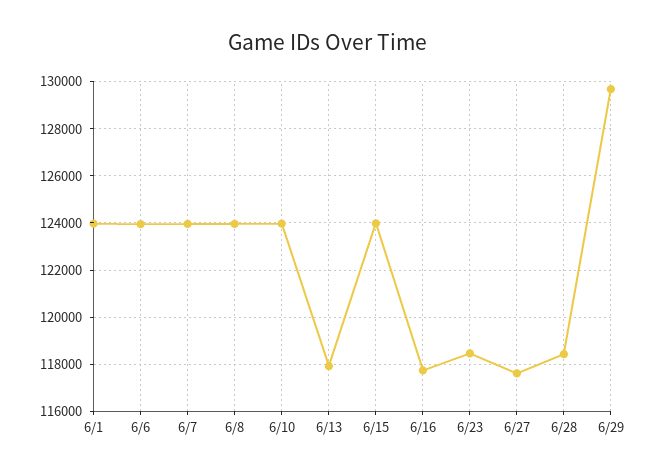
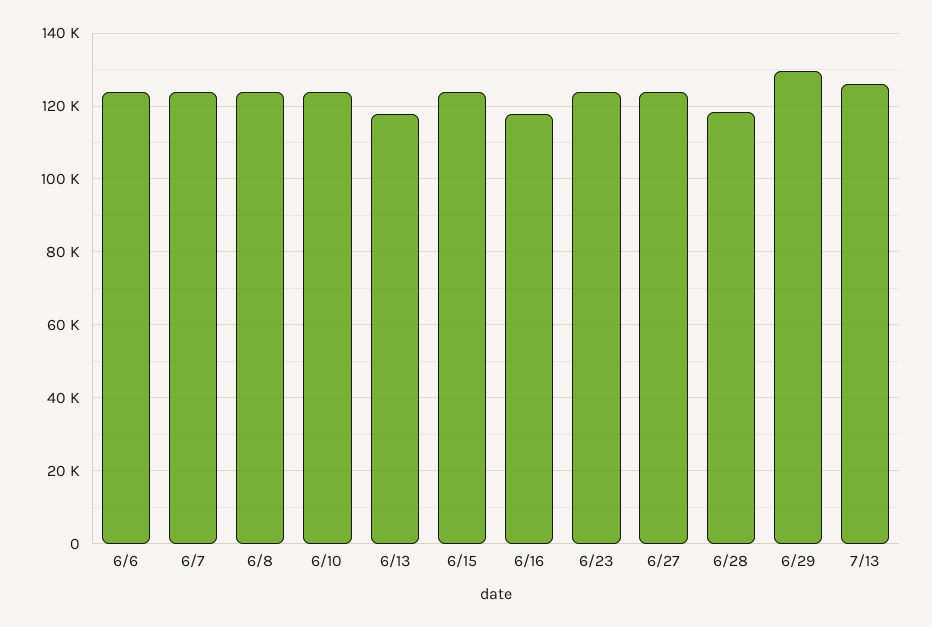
6/1: 124000 -> none
6/23: 118500 -> 124000
6/27: 117500 -> 124000
7/13: none -> 126000

